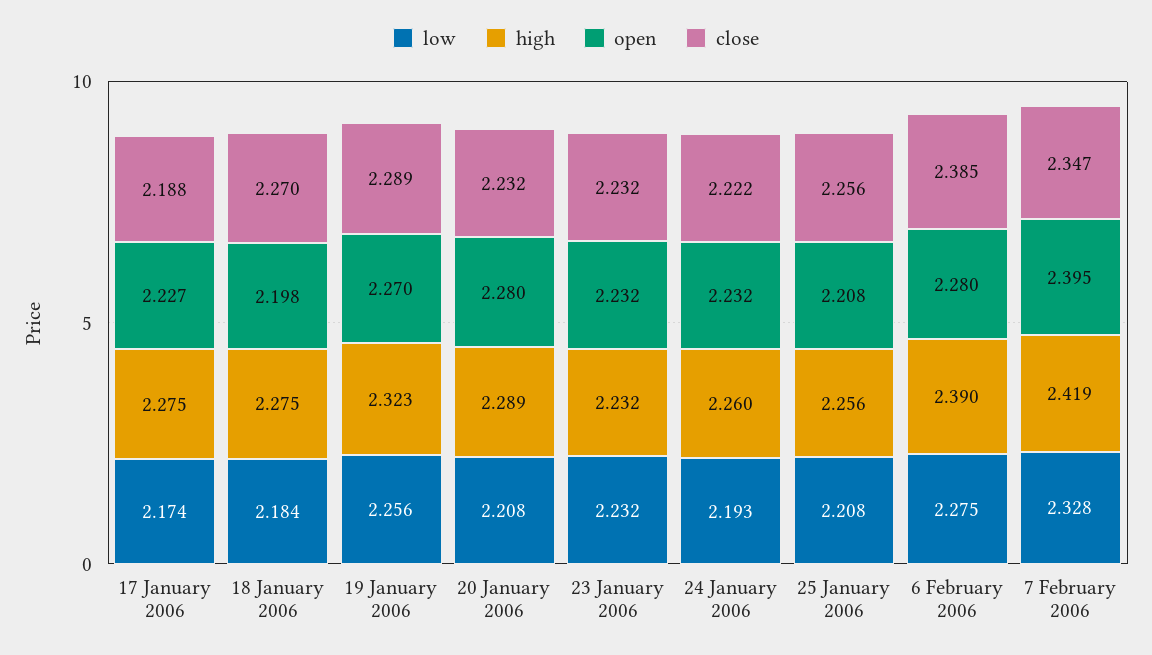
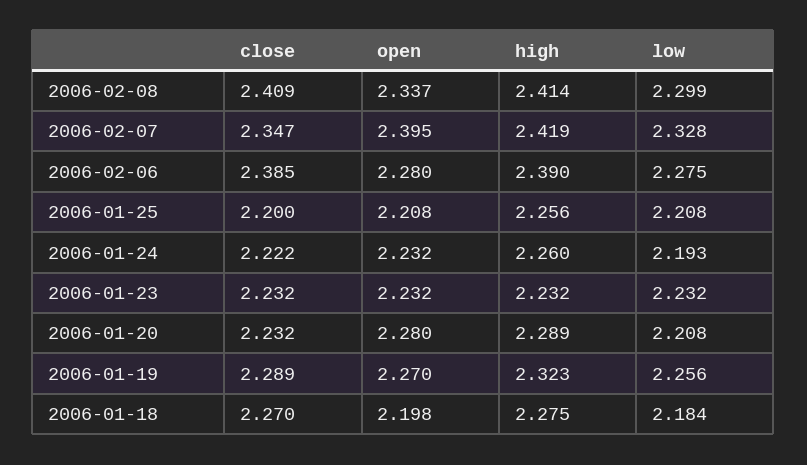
low, 17 January 2006: 2.174 -> none
high, 17 January 2006: 2.275 -> none
open, 17 January 2006: 2.227 -> none
close, 17 January 2006: 2.188 -> none
close, 25 January 2006: 2.256 -> 2.2
close, 2006-02-08: none -> 2.409
open, 2006-02-08: none -> 2.337
high, 2006-02-08: none -> 2.414
low, 2006-02-08: none -> 2.299

